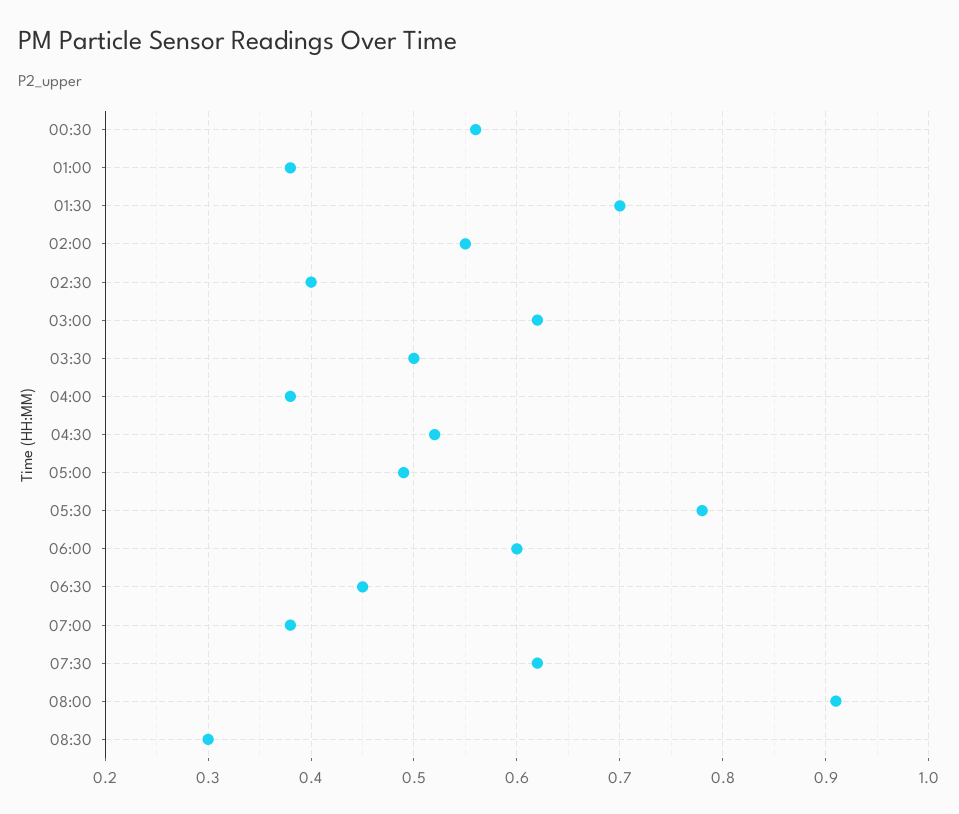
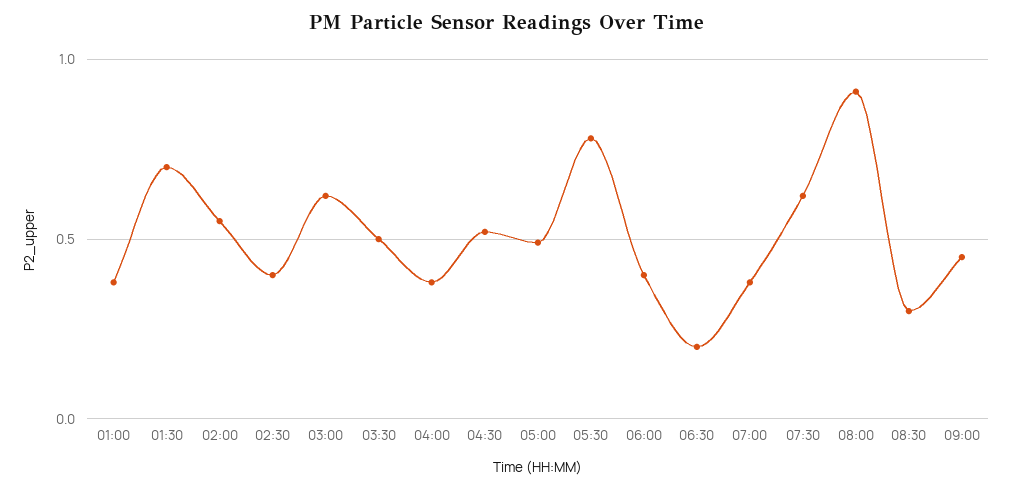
00:30: 0.56 -> none
06:00: 0.6 -> 0.4
06:30: 0.45 -> 0.2
09:00: none -> 0.45

